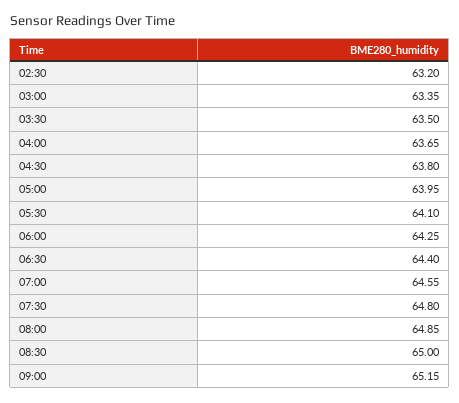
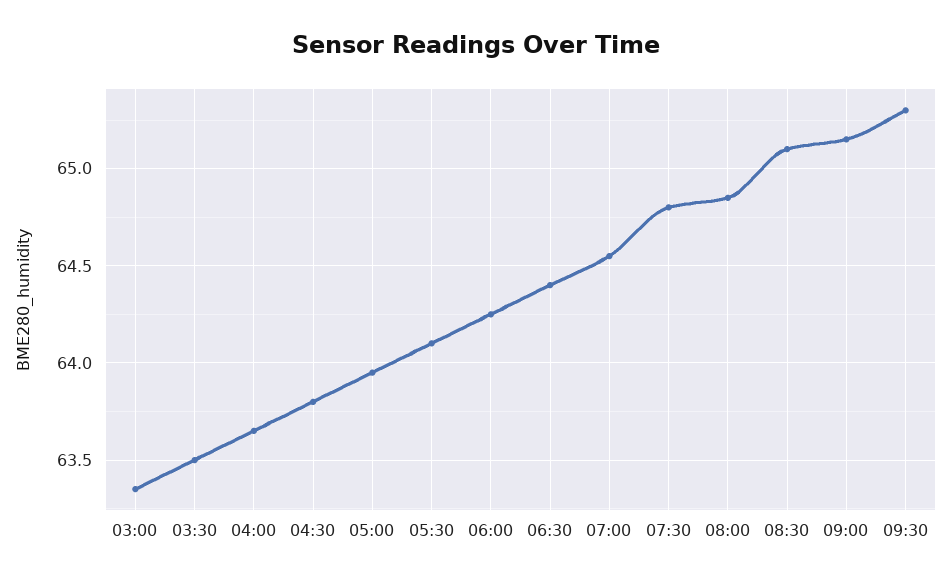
02:30: 63.2 -> none
08:30: 65 -> 65.1
09:30: none -> 65.3

